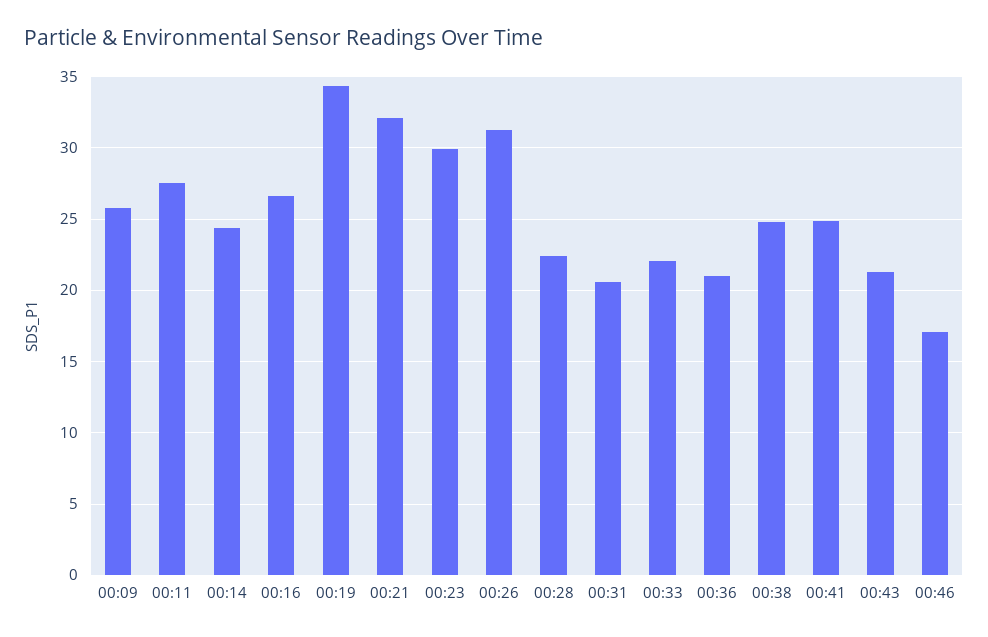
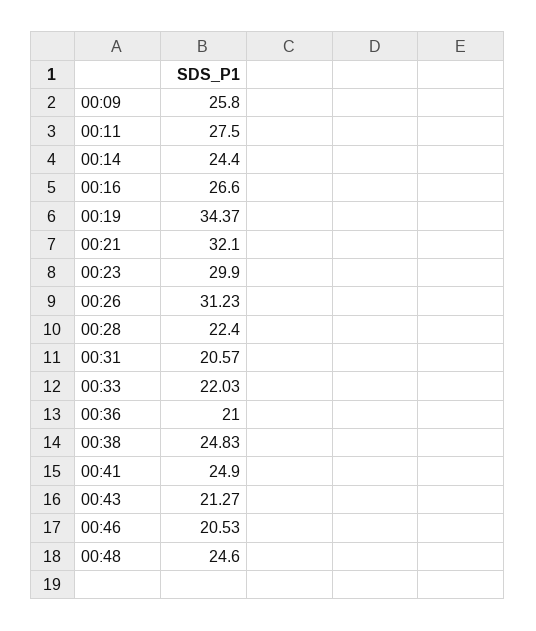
00:46: 17 -> 20.53
00:48: none -> 24.6

